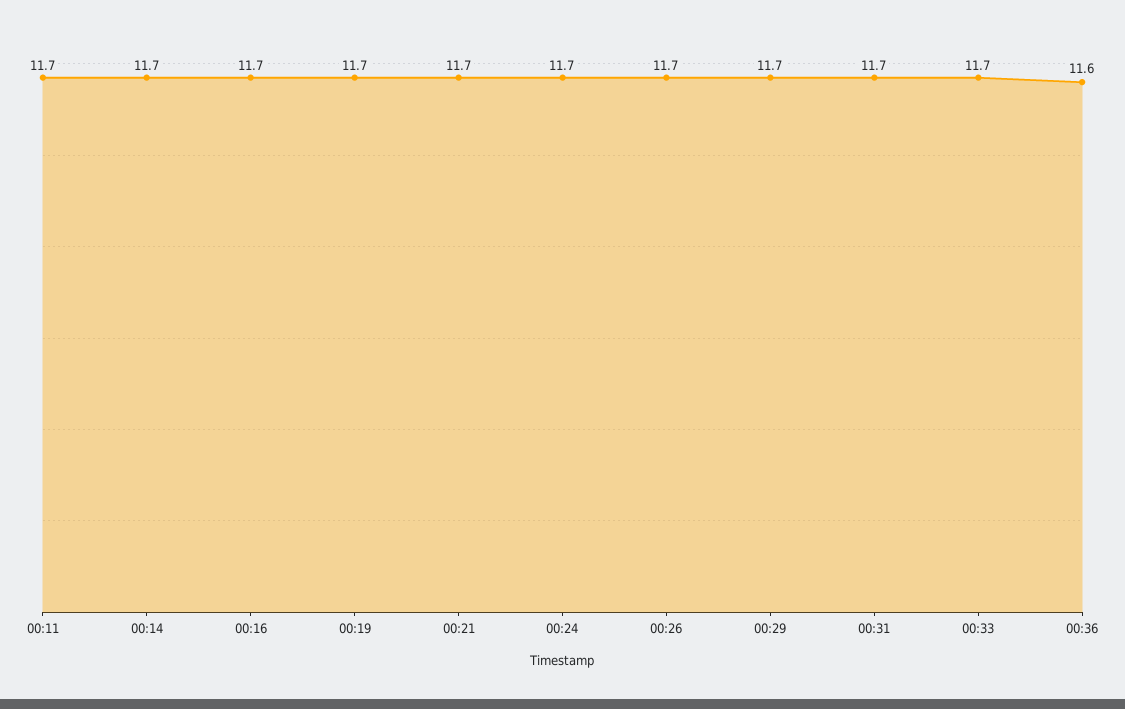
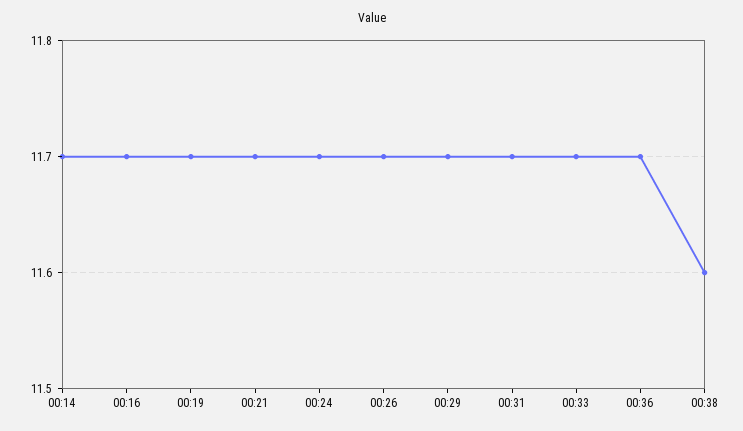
00:11: 11.7 -> none
00:36: 11.6 -> 11.7
00:38: none -> 11.6

